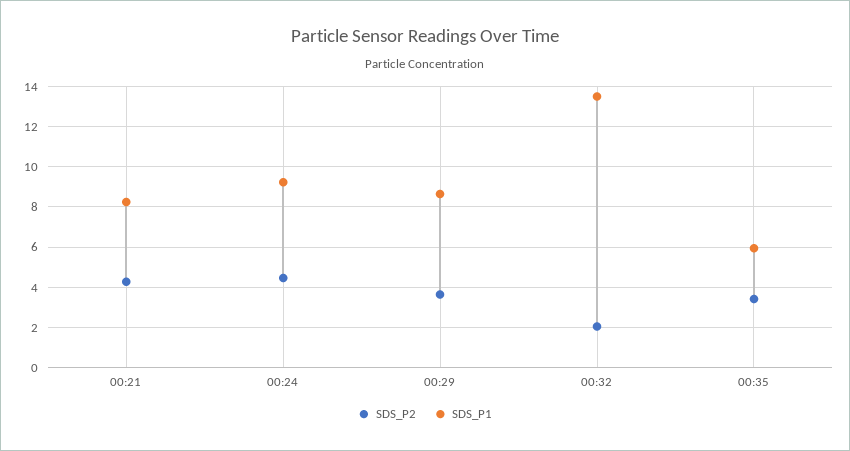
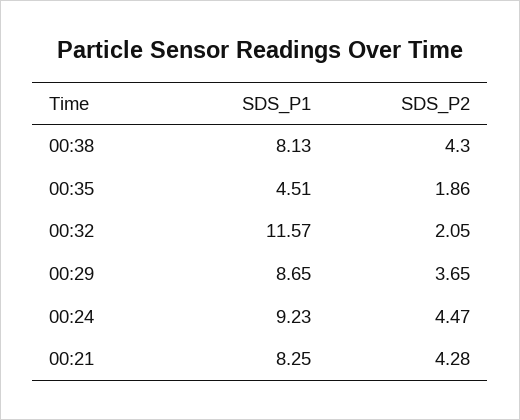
SDS_P1, 00:32: 13.5 -> 11.57
SDS_P2, 00:35: 3.5 -> 1.86
SDS_P1, 00:35: 6 -> 4.51
SDS_P1, 00:38: none -> 8.13
SDS_P2, 00:38: none -> 4.3

